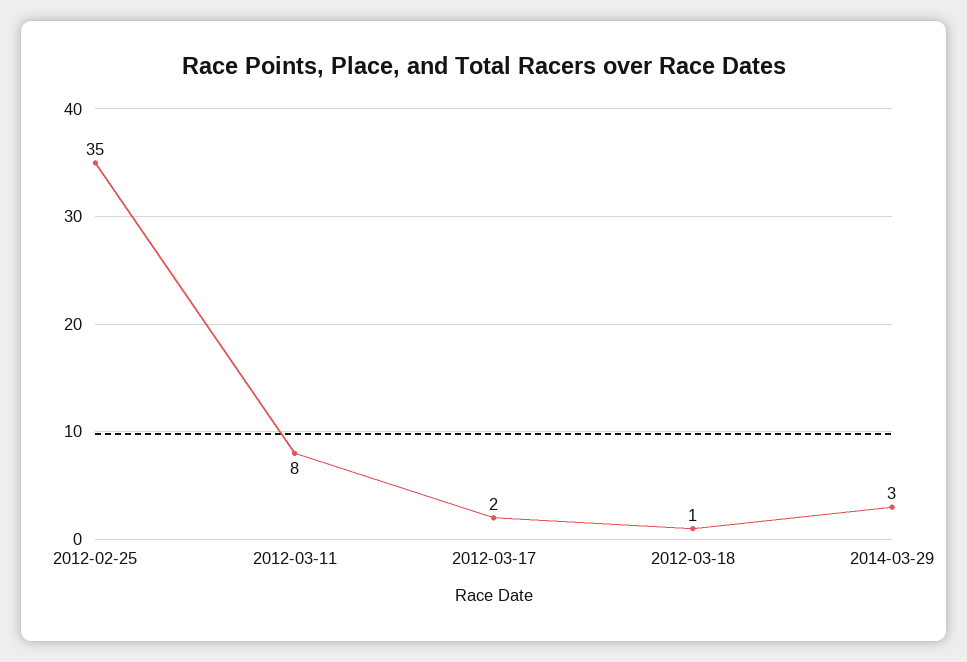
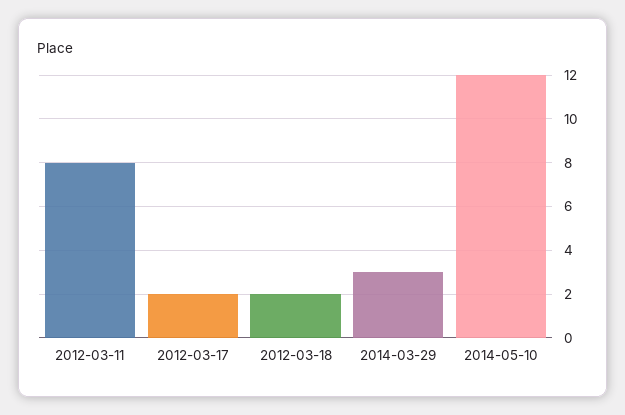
2012-02-25: 35 -> none
2012-03-18: 1 -> 2
2014-05-10: none -> 12

